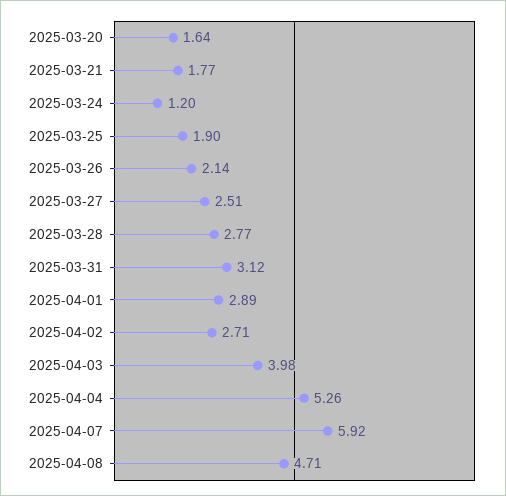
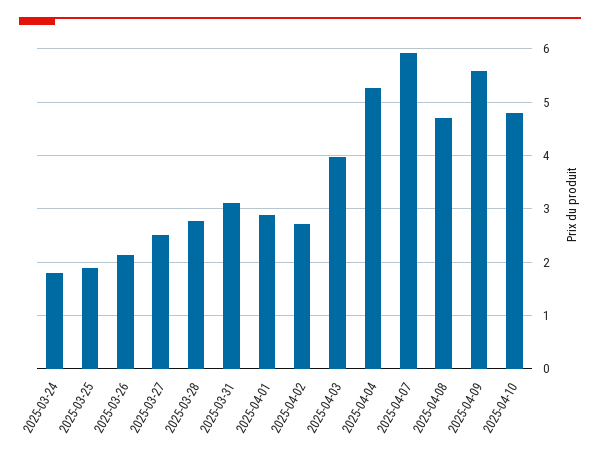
2025-03-20: 1.64 -> none
2025-03-21: 1.77 -> none
2025-03-24: 1.2 -> 1.8
2025-04-09: none -> 5.6
2025-04-10: none -> 4.8

